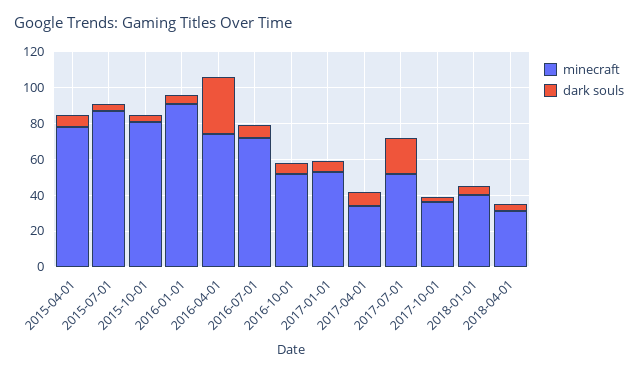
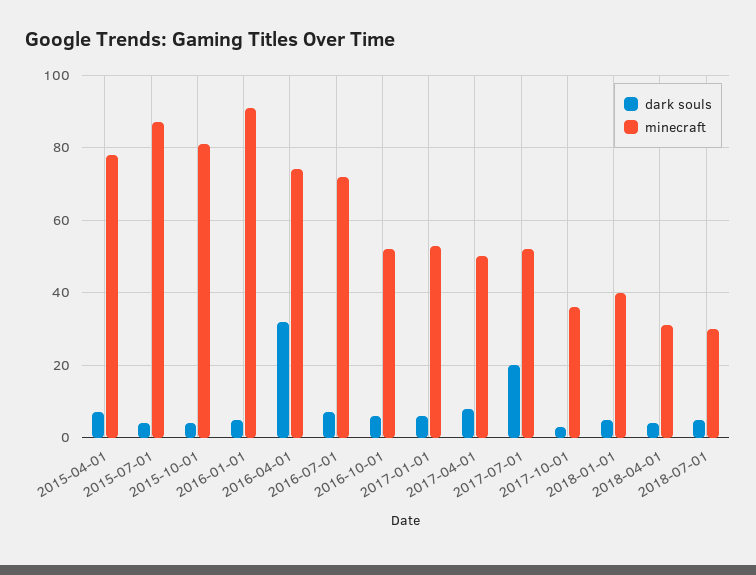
minecraft, 2017-04-01: 35 -> 50
dark souls, 2018-07-01: none -> 5
minecraft, 2018-07-01: none -> 30

